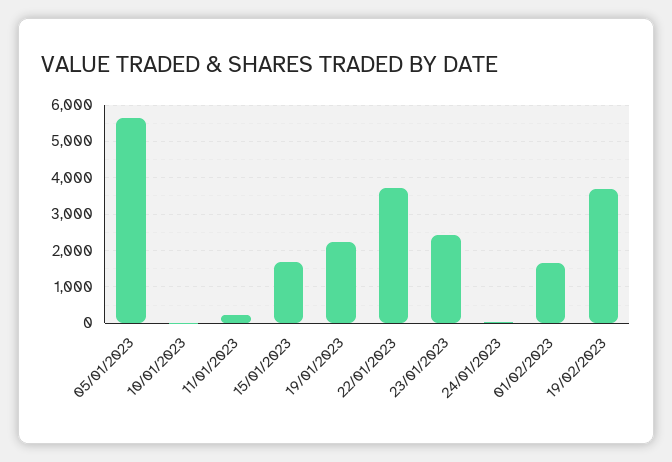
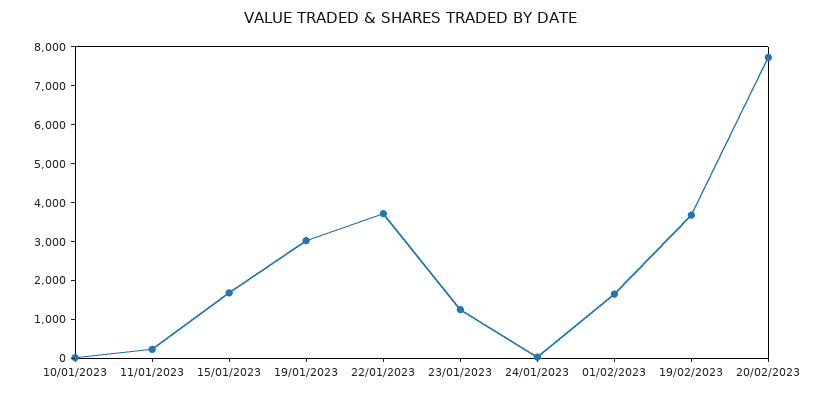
05/01/2023: 5600 -> none
19/01/2023: 2200 -> 3000
23/01/2023: 2400 -> 1250
20/02/2023: none -> 7750

